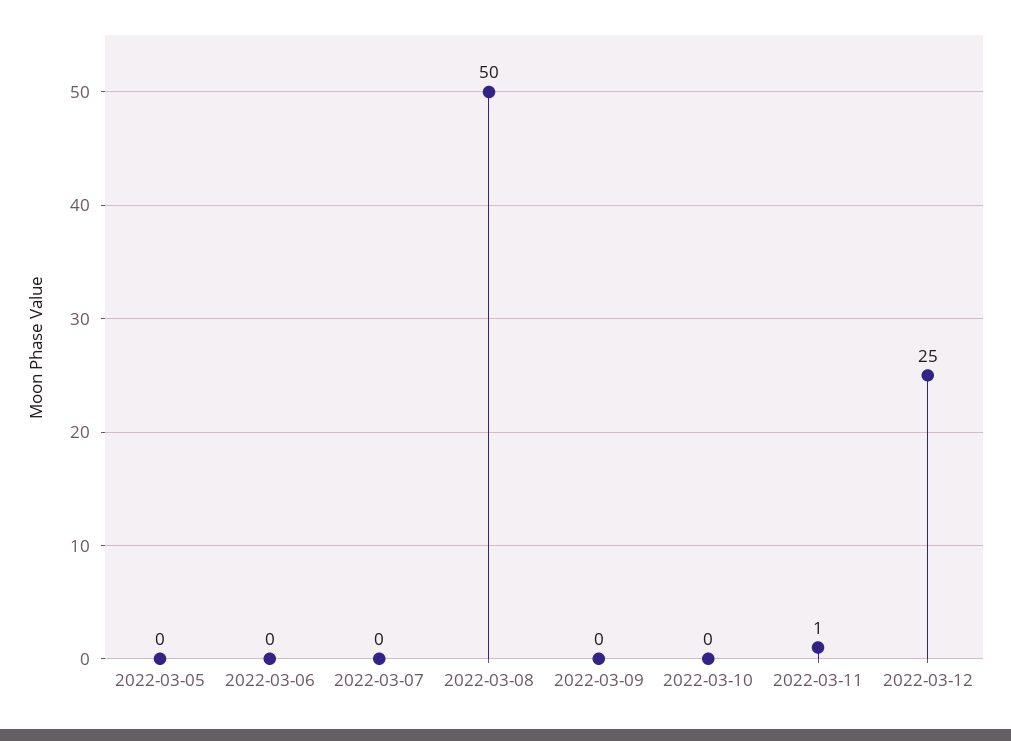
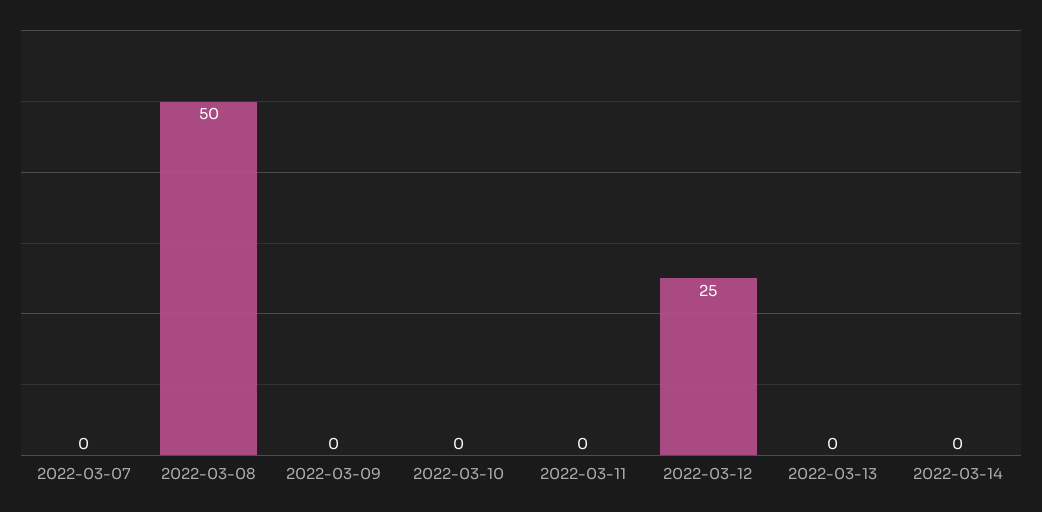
2022-03-05: 0 -> none
2022-03-06: 0 -> none
2022-03-11: 1 -> 0
2022-03-13: none -> 0
2022-03-14: none -> 0

